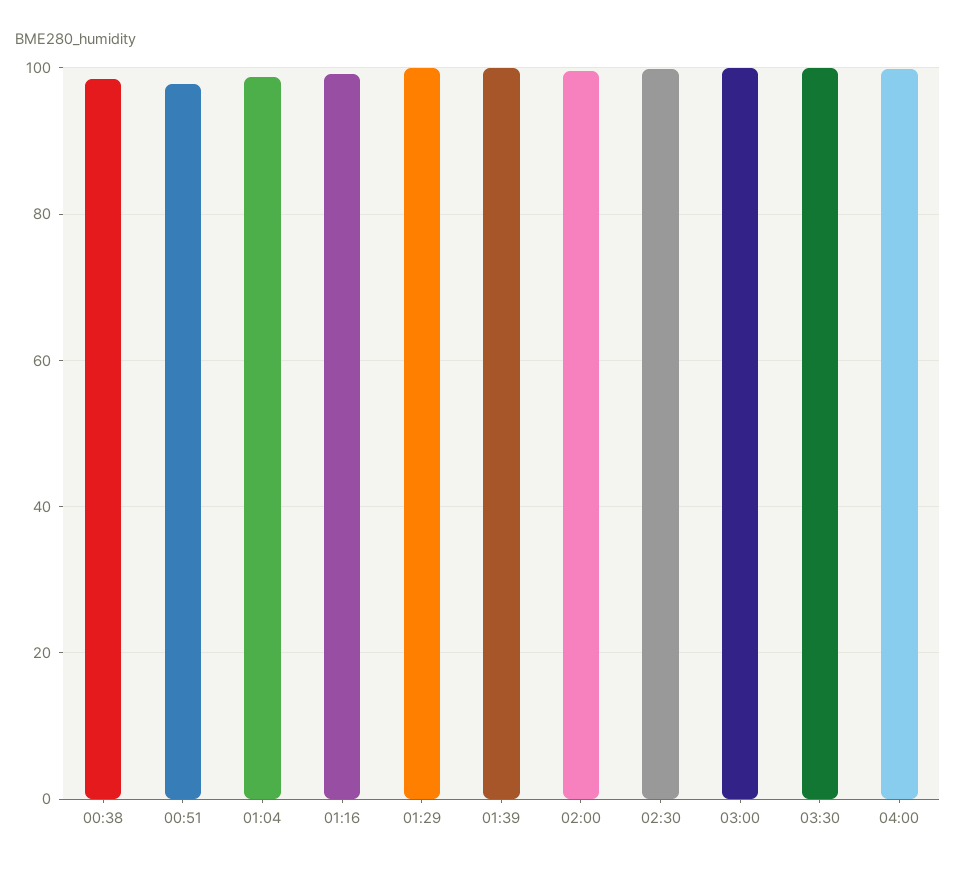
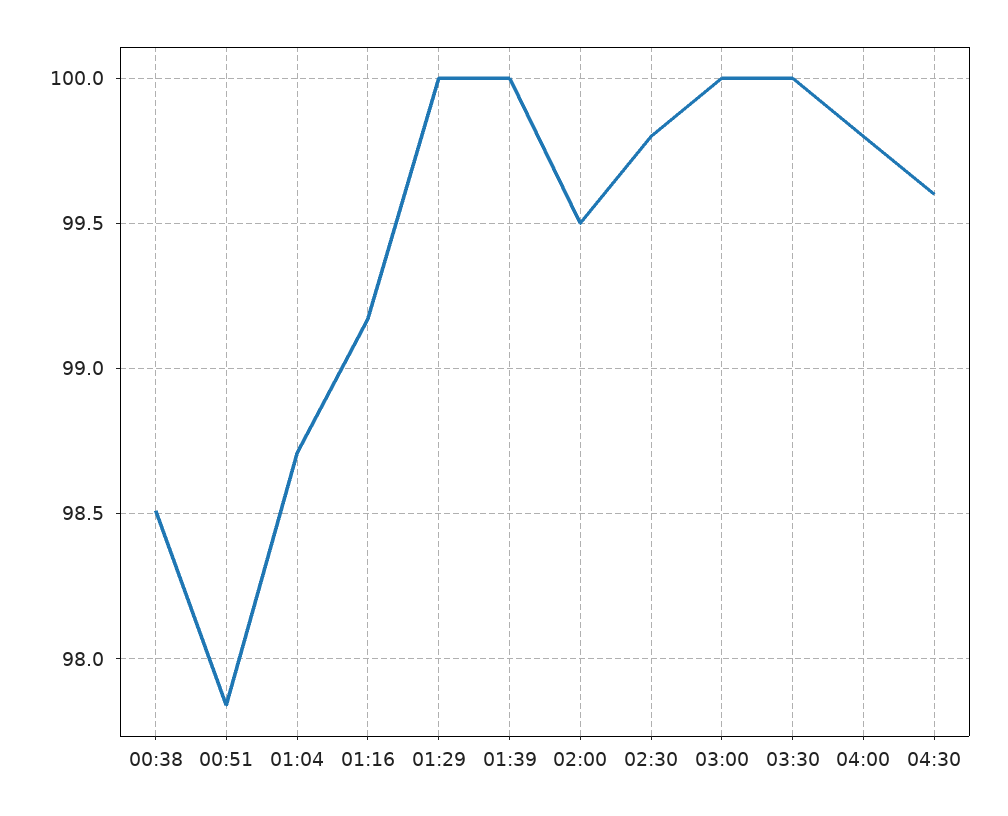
04:30: none -> 99.6

